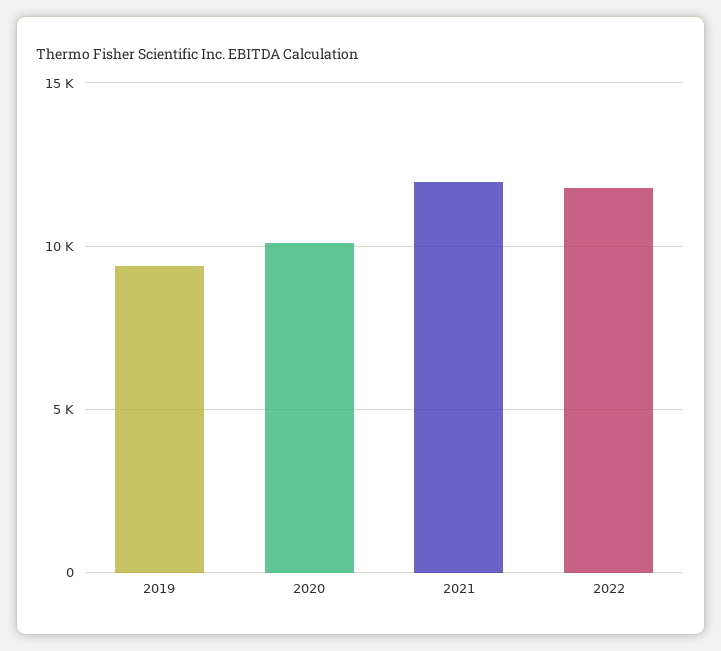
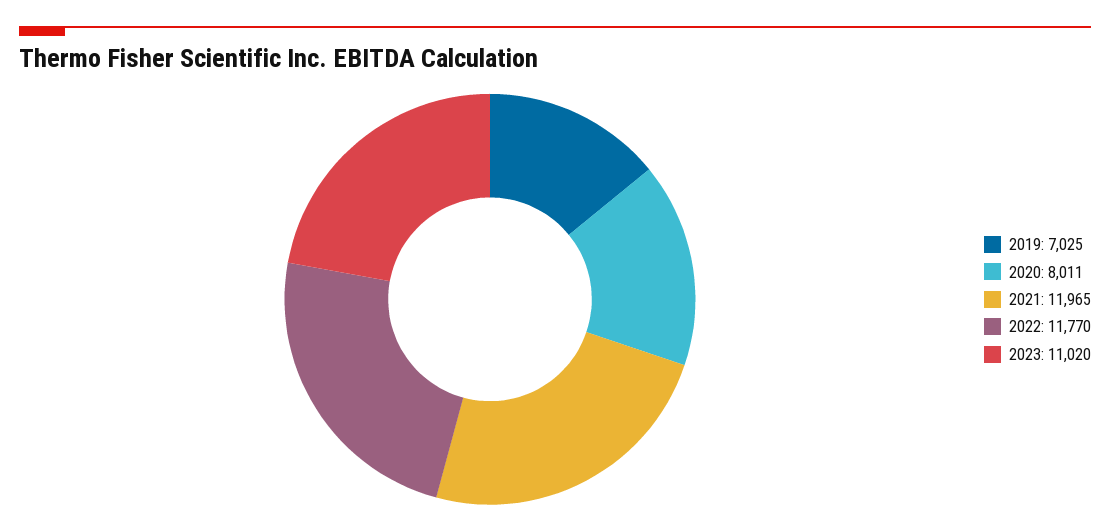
2019: 9500 -> 7025
2020: 10000 -> 8011
2023: none -> 11020

